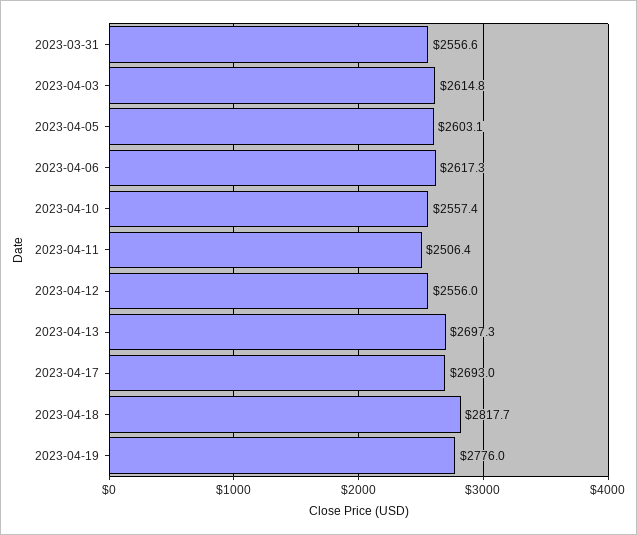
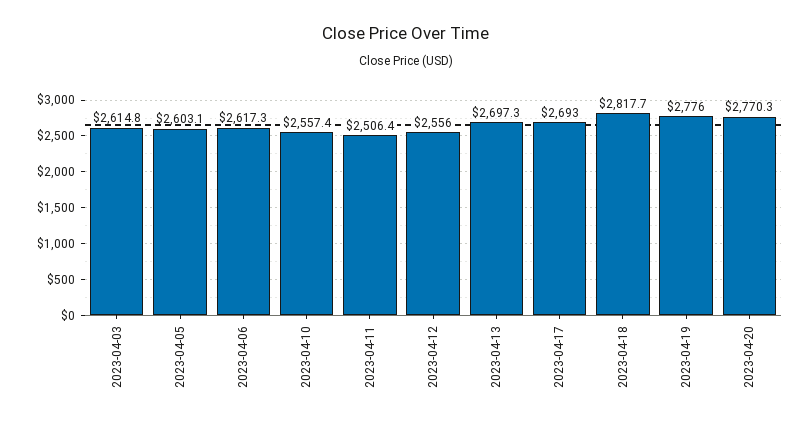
2023-03-31: 2556.6 -> none
2023-04-20: none -> 2770.3

